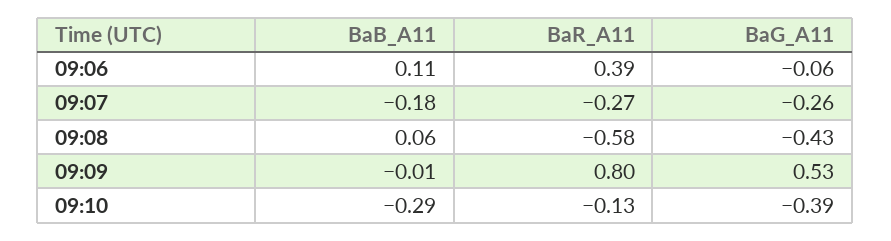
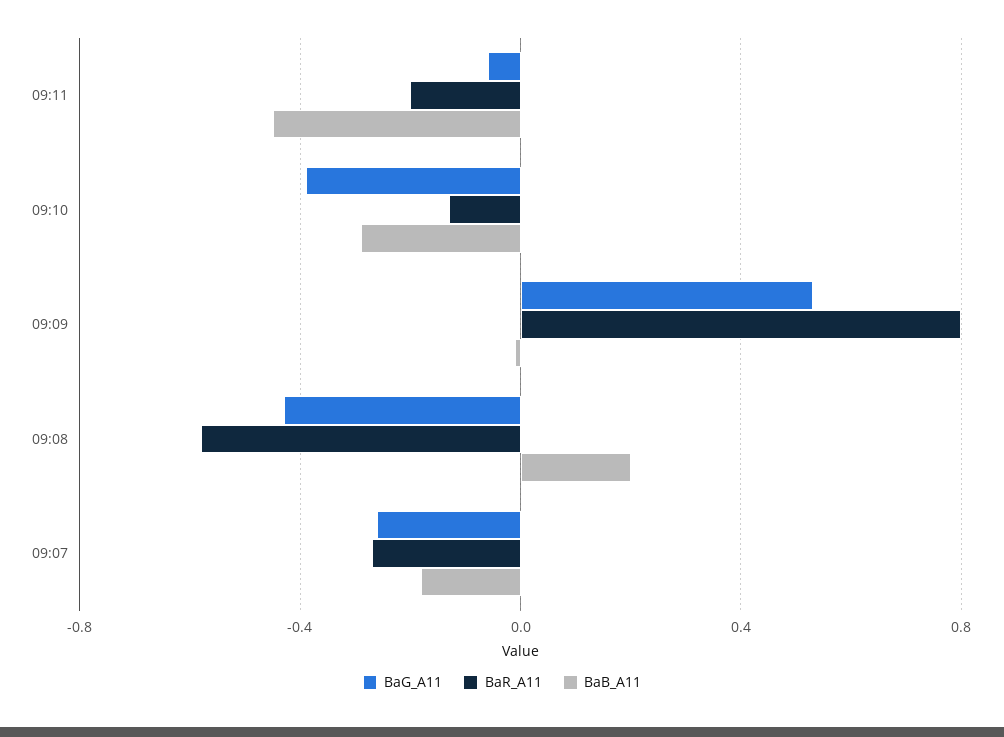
BaB_A11, 09:06: 0.11 -> none
BaR_A11, 09:06: 0.39 -> none
BaG_A11, 09:06: -0.06 -> none
BaB_A11, 09:08: 0.06 -> 0.2
BaG_A11, 09:11: none -> -0.05
BaR_A11, 09:11: none -> -0.2
BaB_A11, 09:11: none -> -0.45

